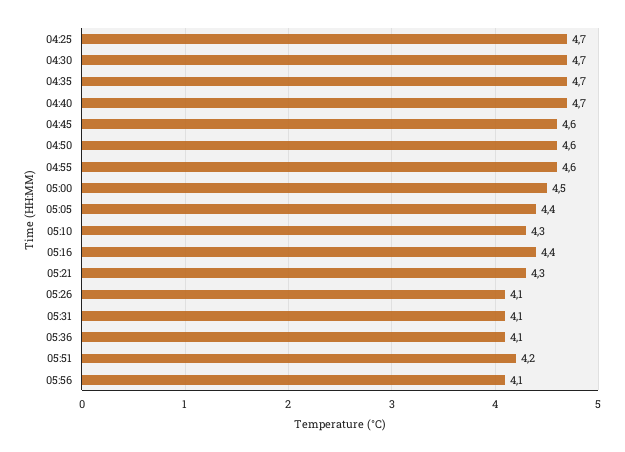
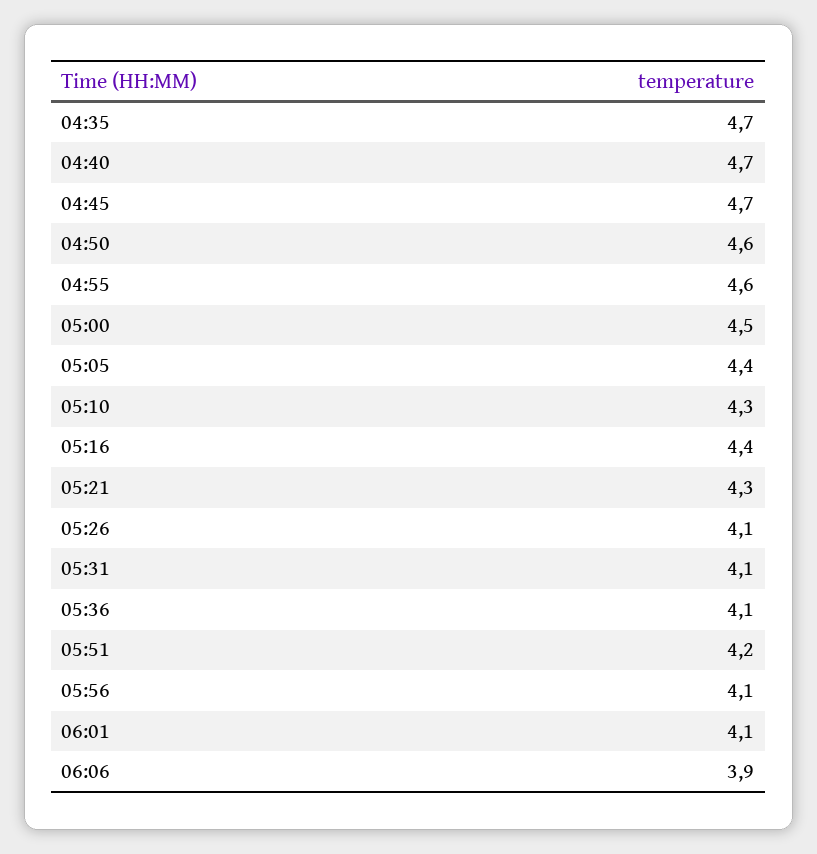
04:25: 4.7 -> none
04:30: 4.7 -> none
04:45: 4.6 -> 4.7
06:01: none -> 4.1
06:06: none -> 3.9

